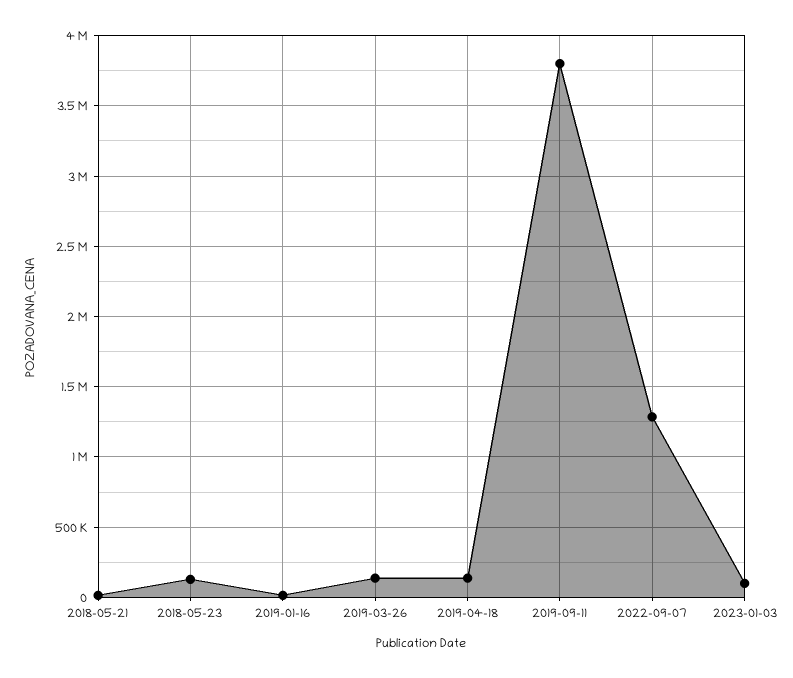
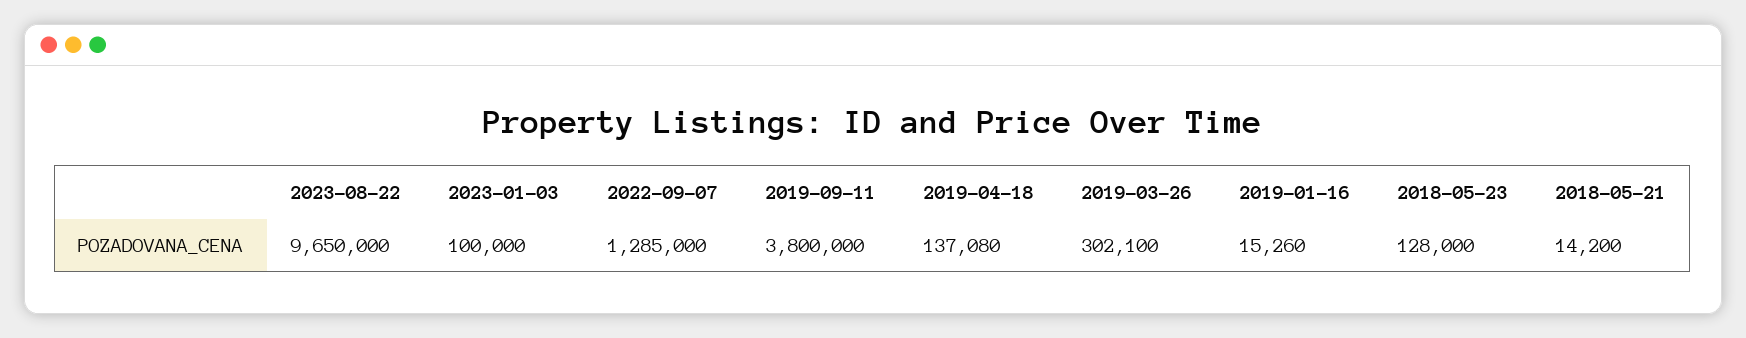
2019-03-26: 150000 -> 302100
2023-08-22: none -> 9650000

